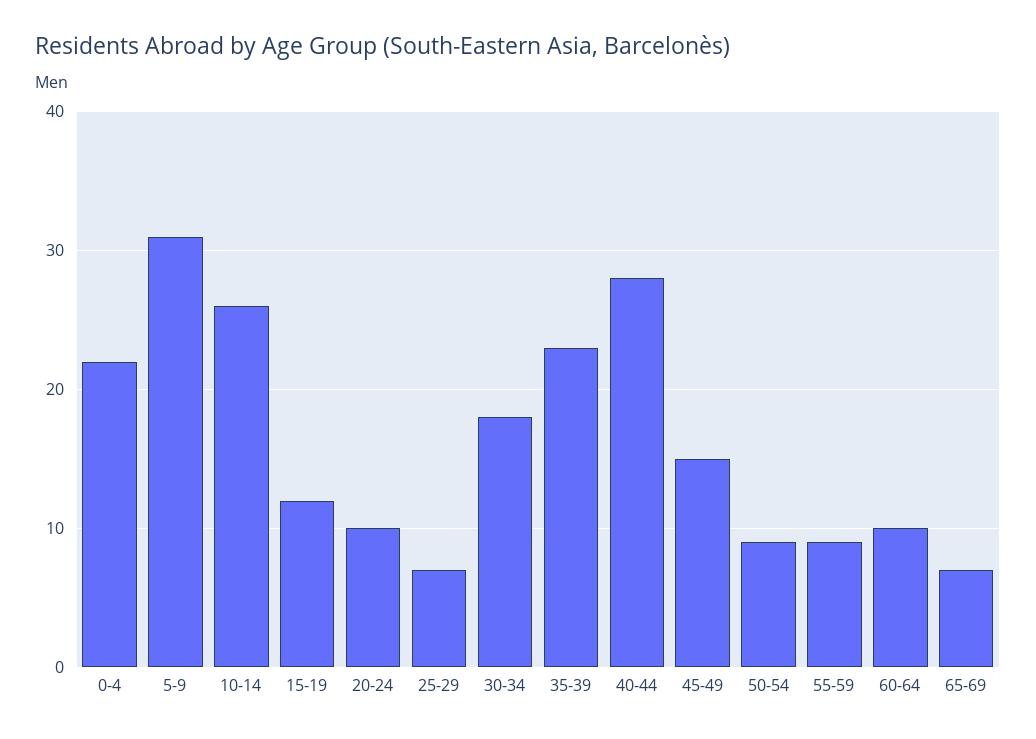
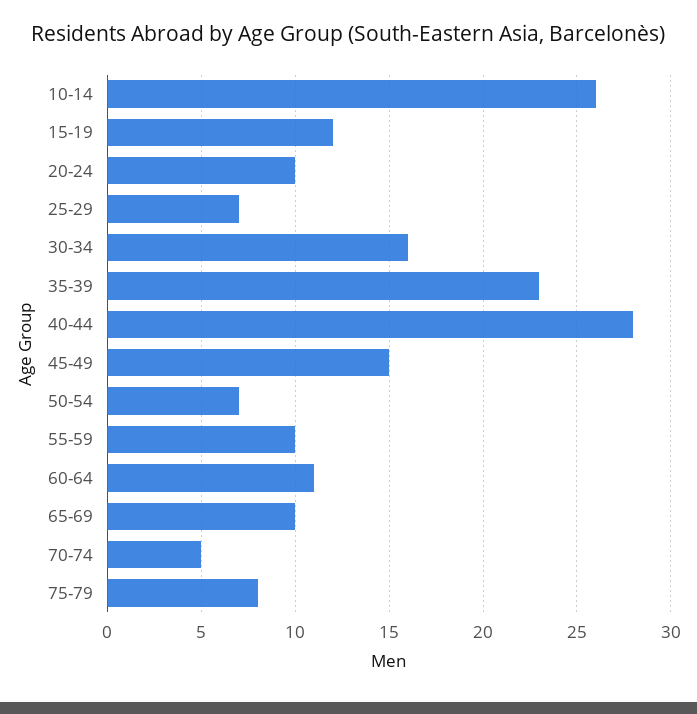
0-4: 22 -> none
5-9: 31 -> none
30-34: 18 -> 16
50-54: 9 -> 7
55-59: 9 -> 10
60-64: 10 -> 11
65-69: 7 -> 10
70-74: none -> 5
75-79: none -> 8

